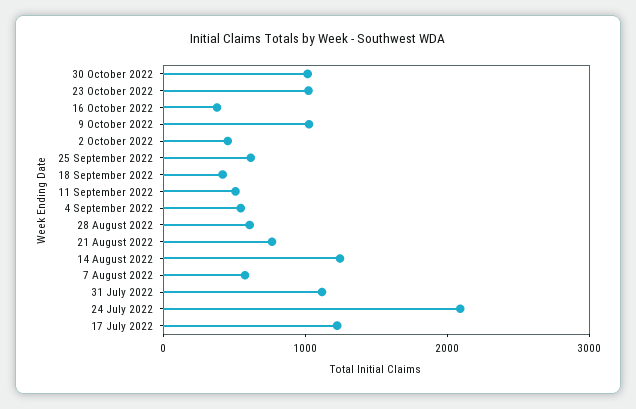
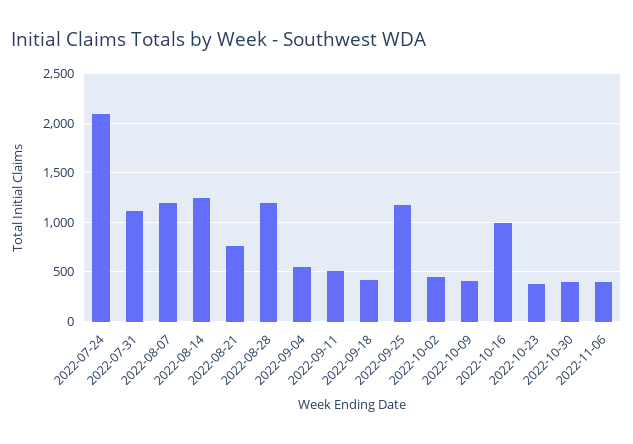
30 October 2022: 1000 -> 400
23 October 2022: 1000 -> 400
16 October 2022: 400 -> 1000
9 October 2022: 1000 -> 400
25 September 2022: 600 -> 1200
28 August 2022: 600 -> 1200
7 August 2022: 600 -> 1200
17 July 2022: 1200 -> none
2022-11-06: none -> 400

